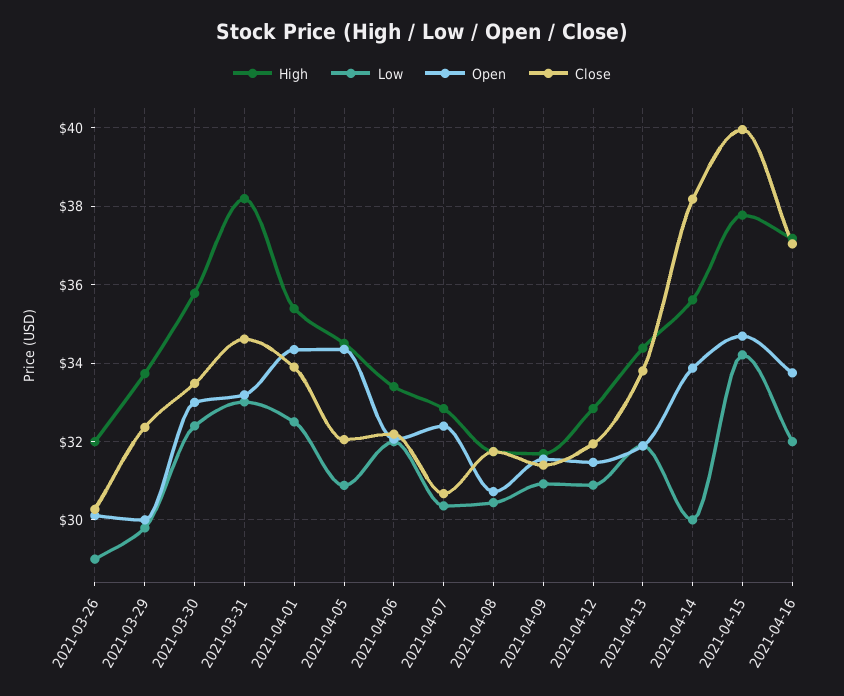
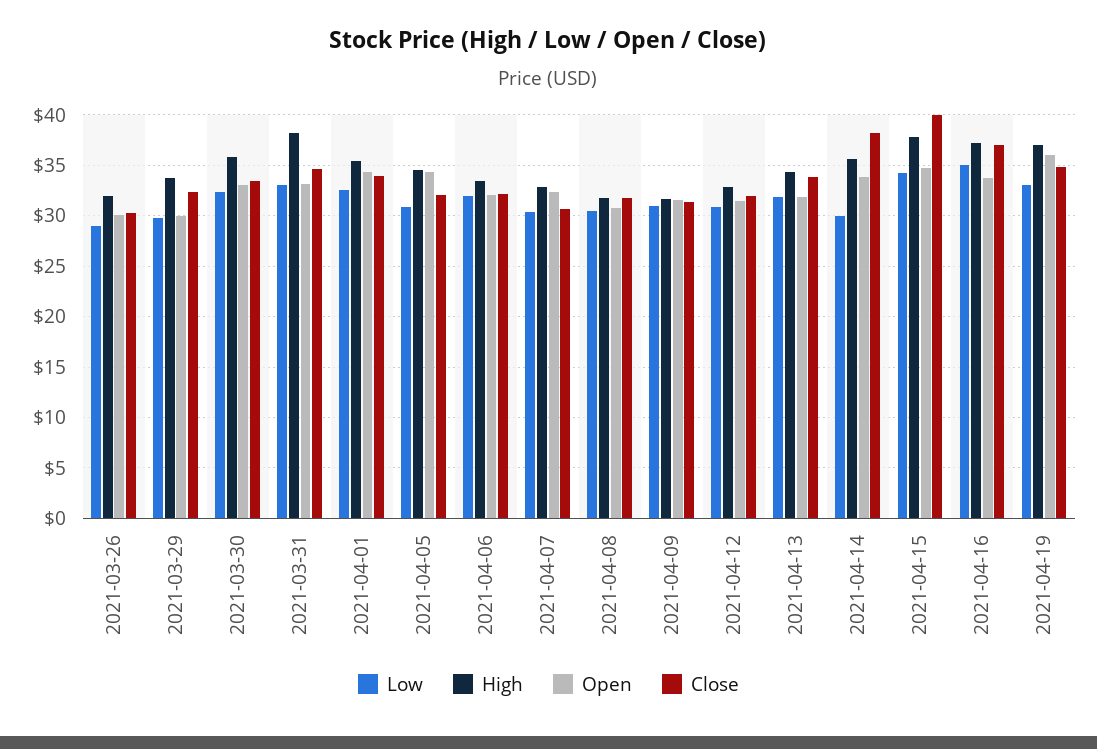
Low, 2021-04-16: 32 -> 35
Low, 2021-04-19: none -> 33
High, 2021-04-19: none -> 37
Open, 2021-04-19: none -> 36
Close, 2021-04-19: none -> 35

